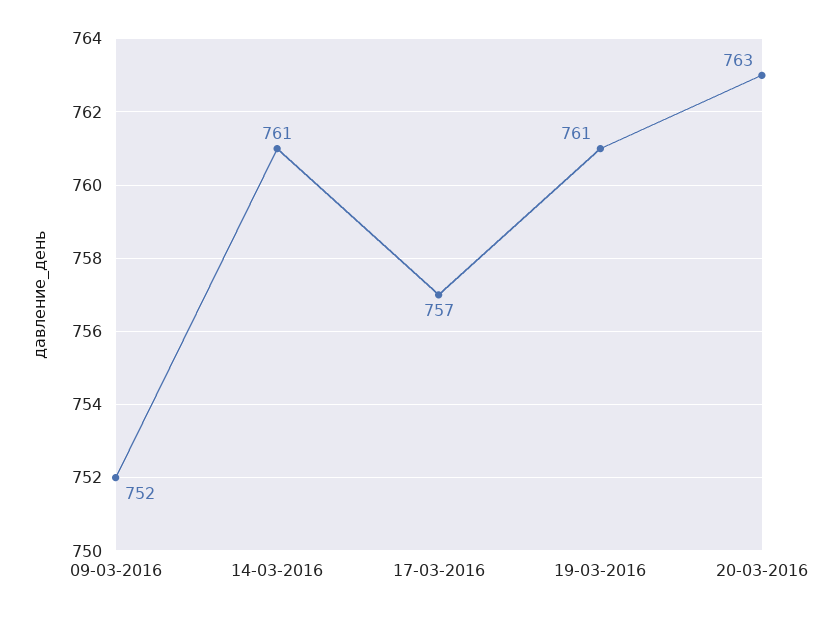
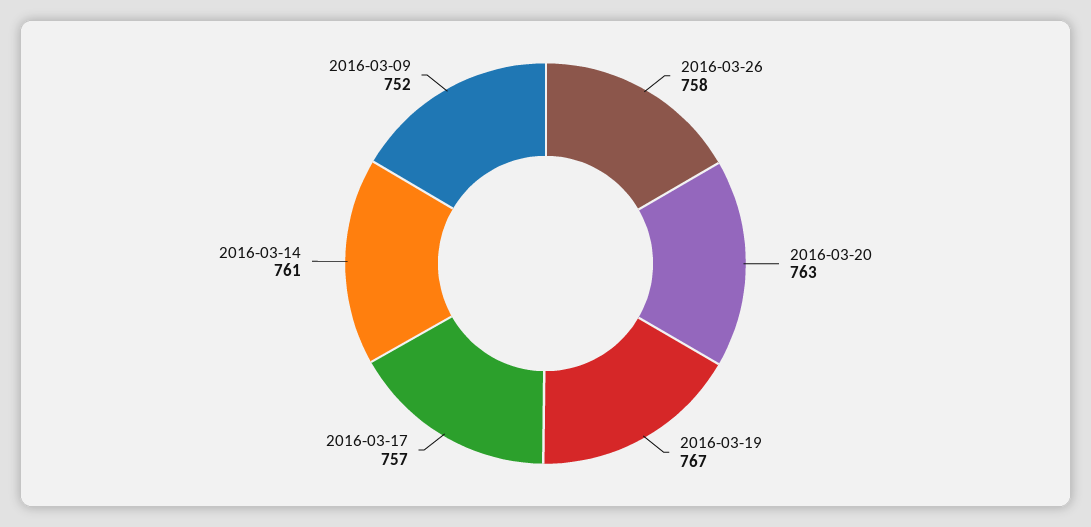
19-03-2016: 761 -> 767
2016-03-26: none -> 758

